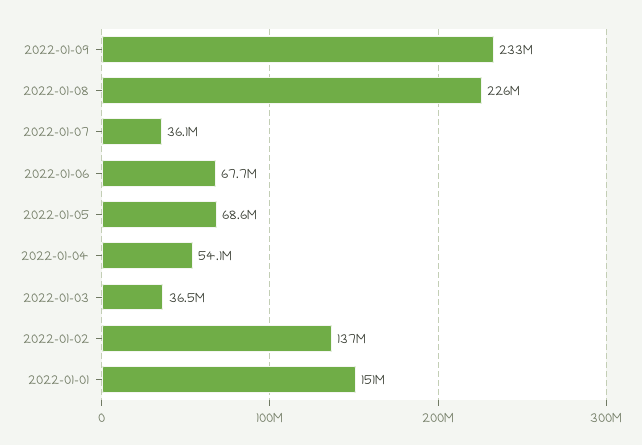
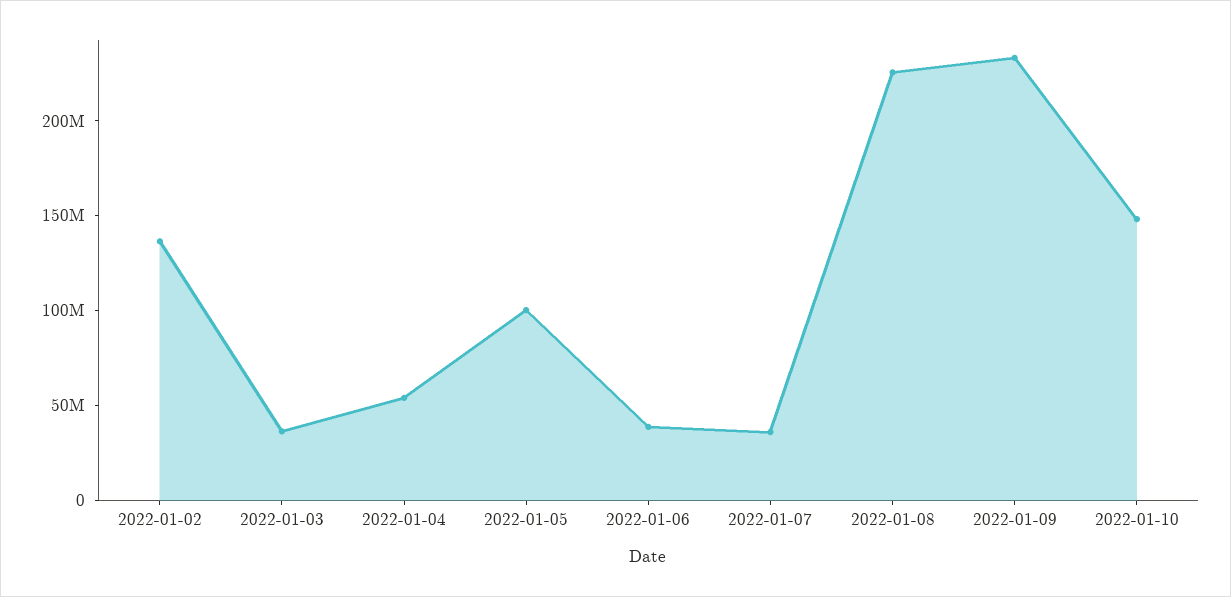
2022-01-06: 67700000 -> 40000000
2022-01-05: 68600000 -> 100000000
2022-01-01: 151000000 -> none
2022-01-10: none -> 150000000

